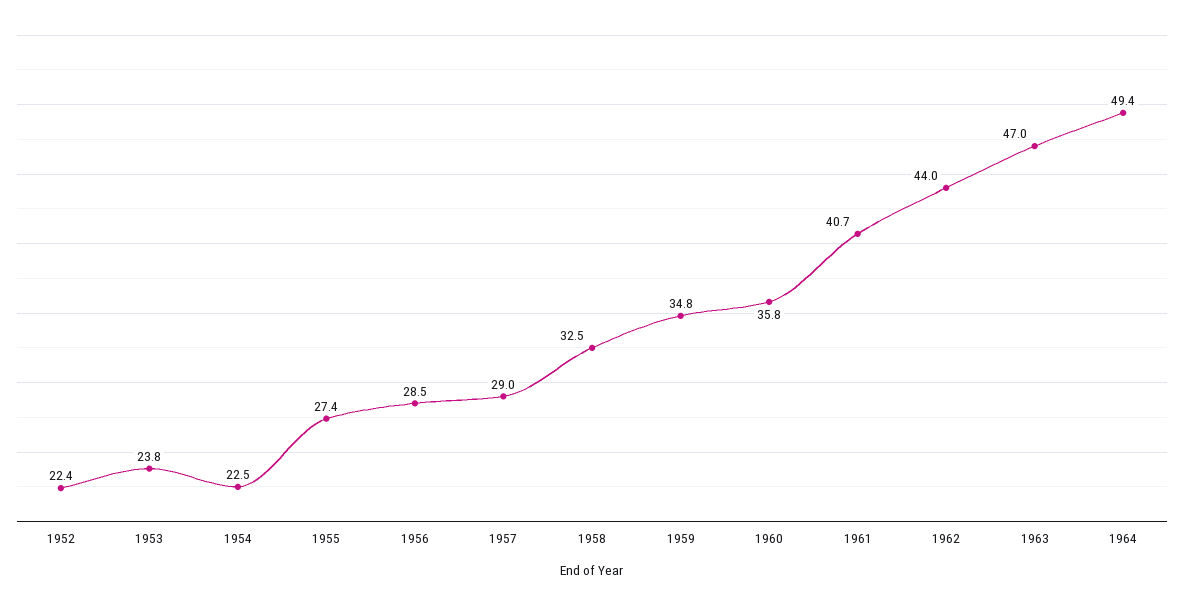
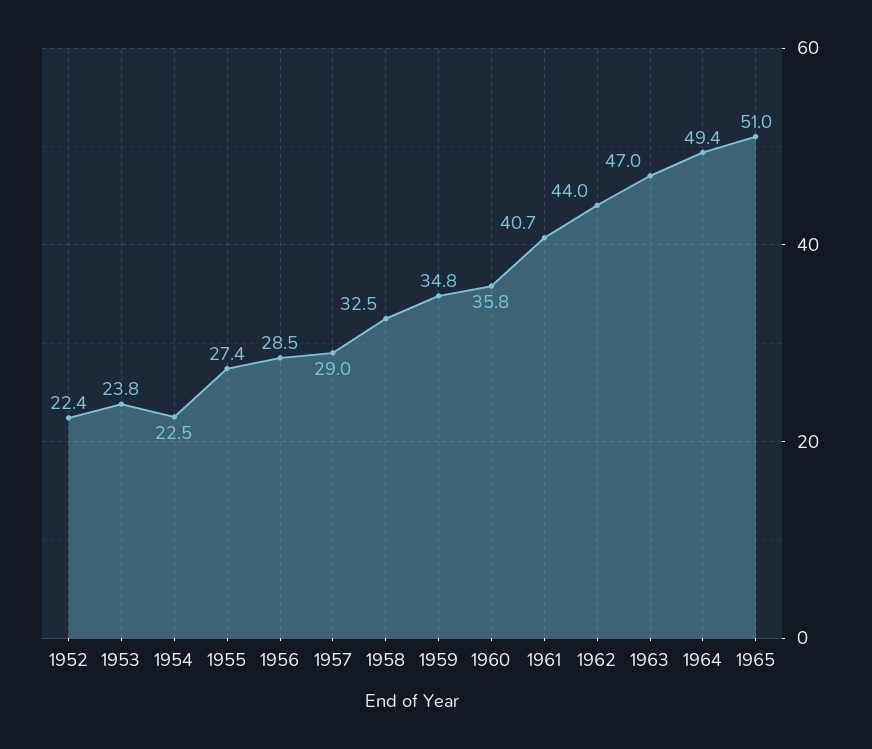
1965: none -> 51

